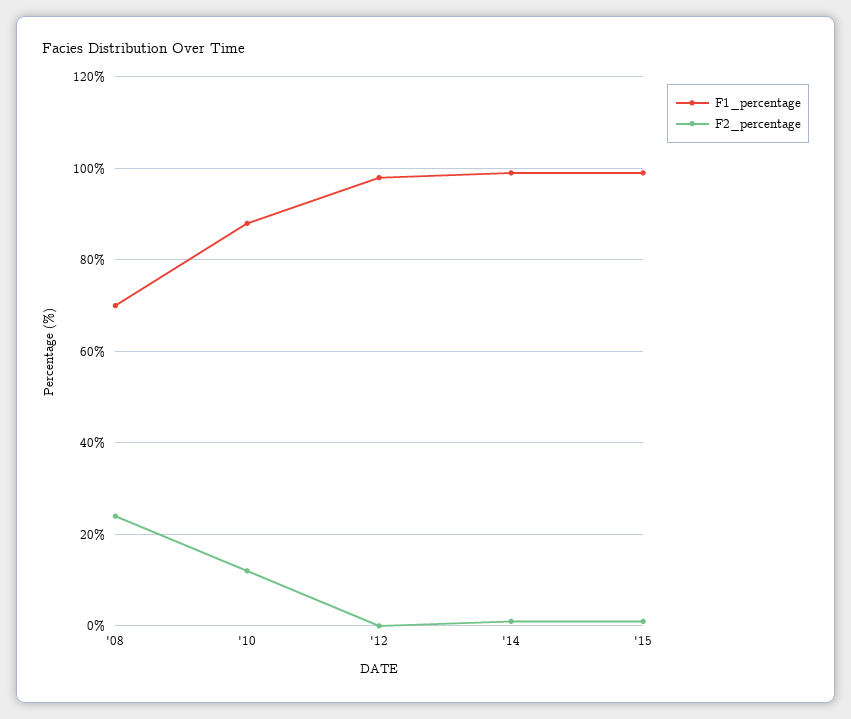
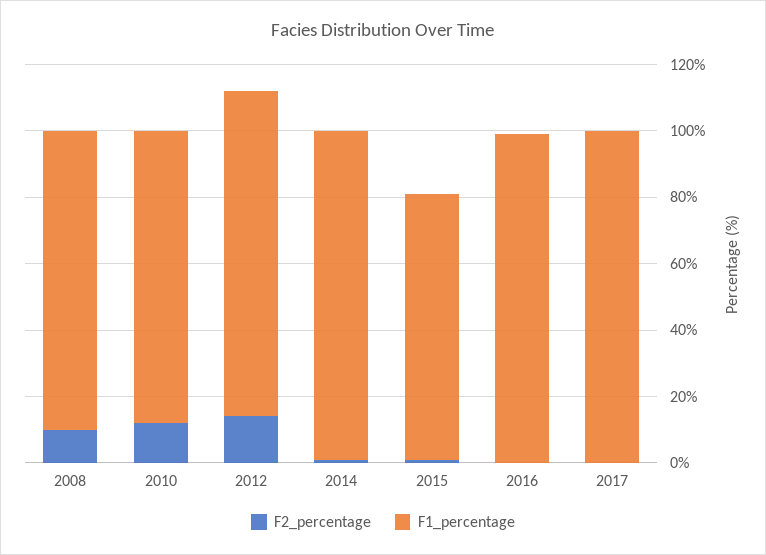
F1_percentage, '08: 70 -> 90
F2_percentage, '08: 25 -> 10
F2_percentage, '12: 0 -> 15
F1_percentage, '15: 100 -> 80
F2_percentage, 2016: none -> 0
F1_percentage, 2016: none -> 100
F2_percentage, 2017: none -> 0
F1_percentage, 2017: none -> 100

